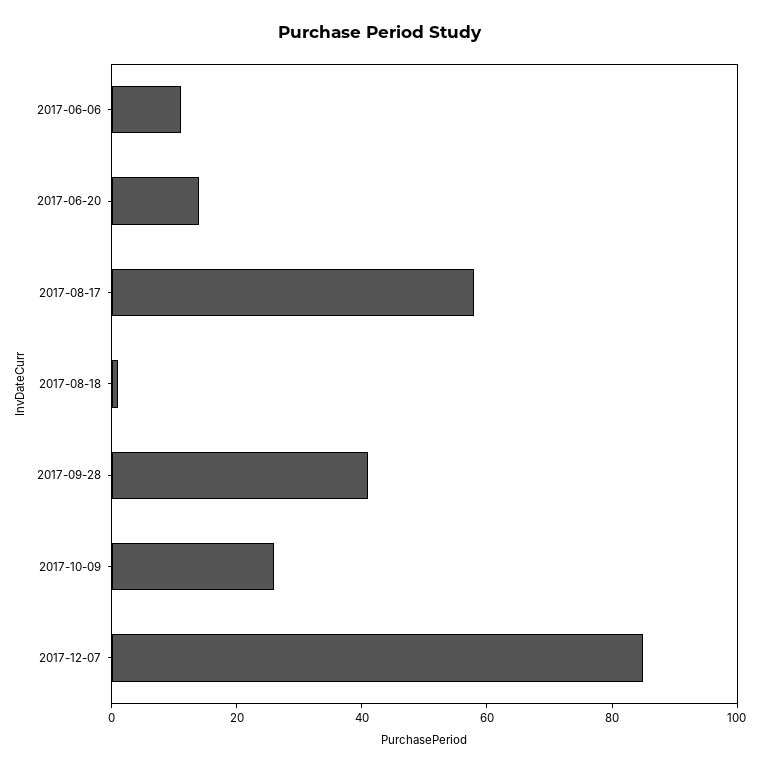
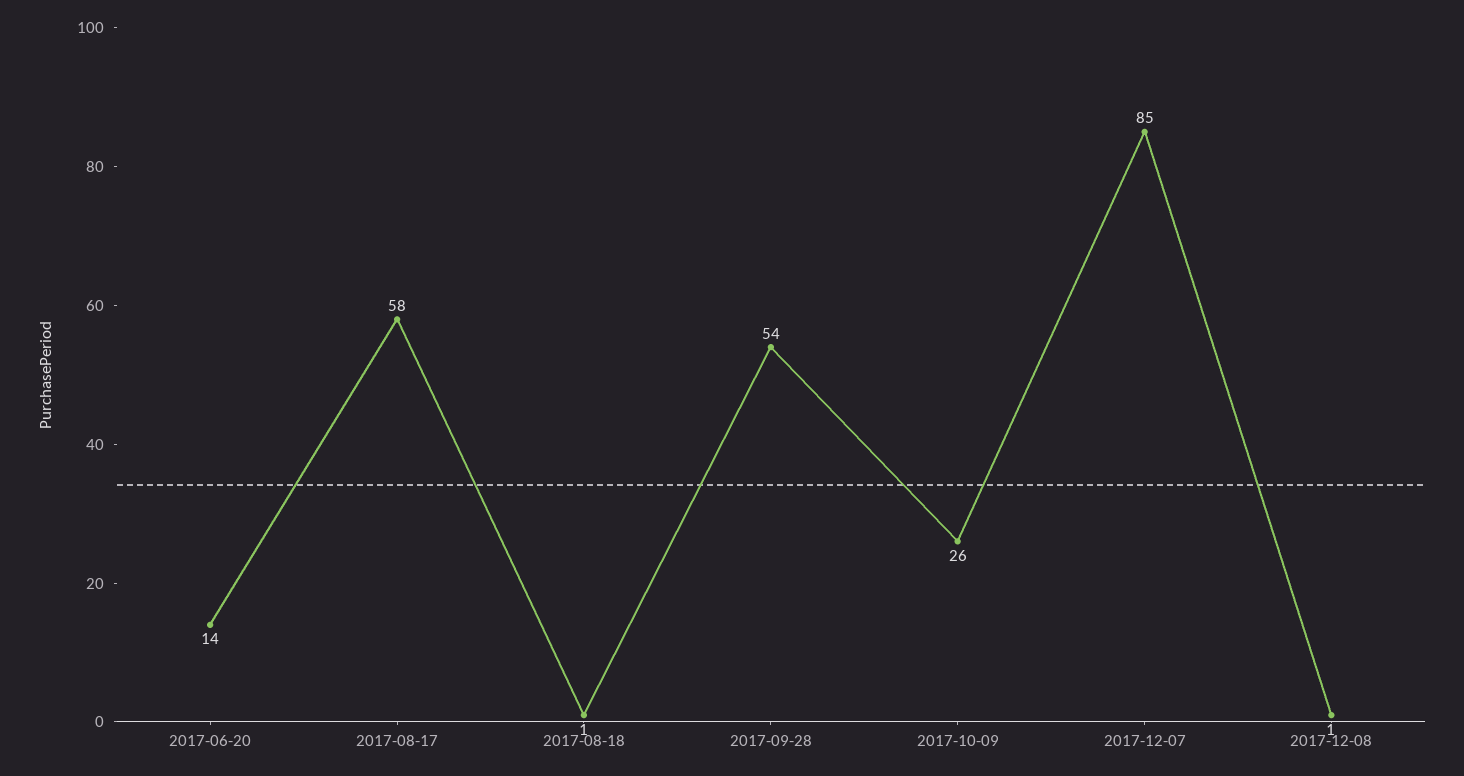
2017-06-06: 10 -> none
2017-09-28: 40 -> 54
2017-12-08: none -> 1

